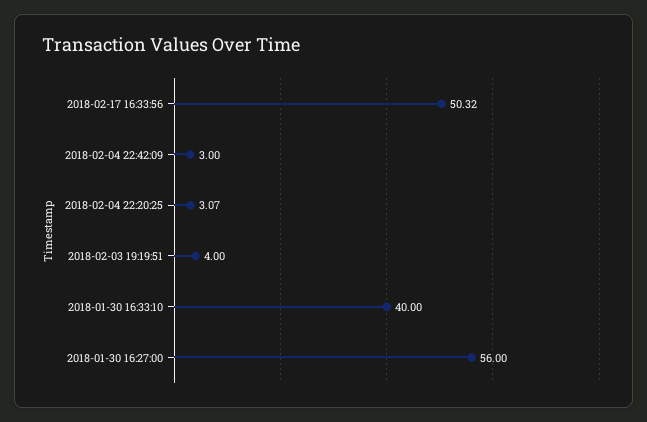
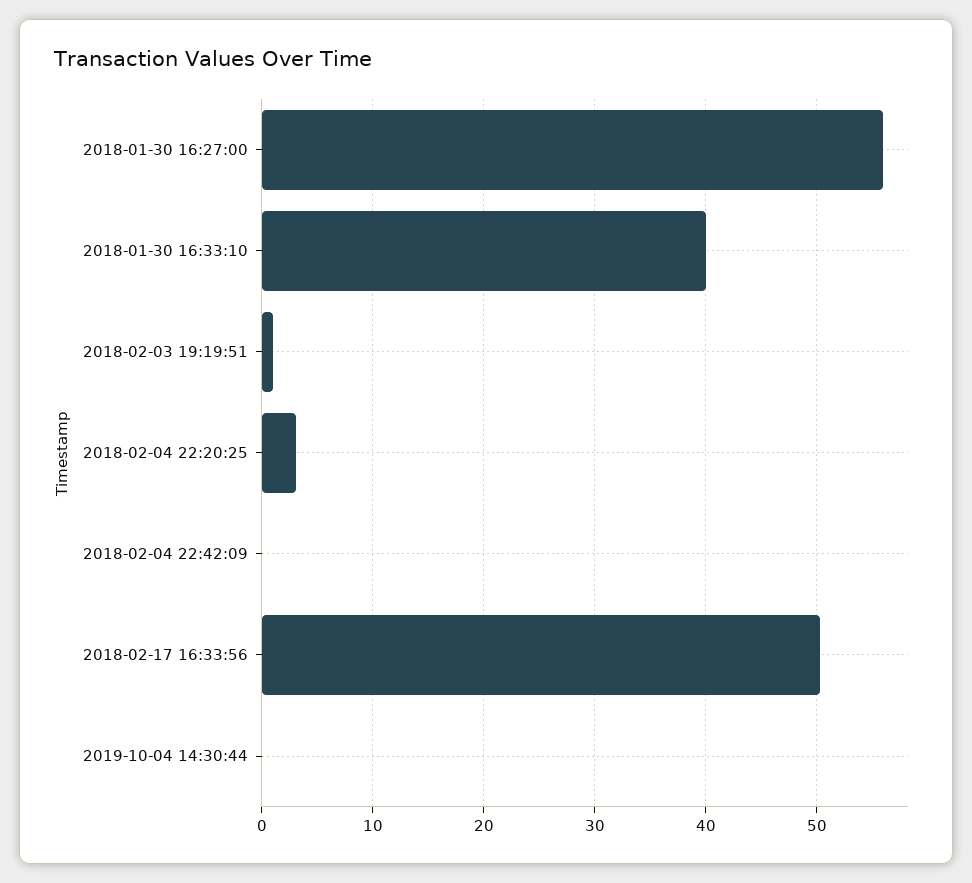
2018-02-04 22:42:09: 3 -> 0
2018-02-03 19:19:51: 4 -> 1
2019-10-04 14:30:44: none -> 0

